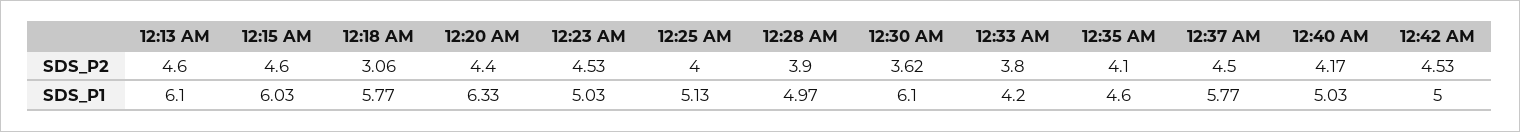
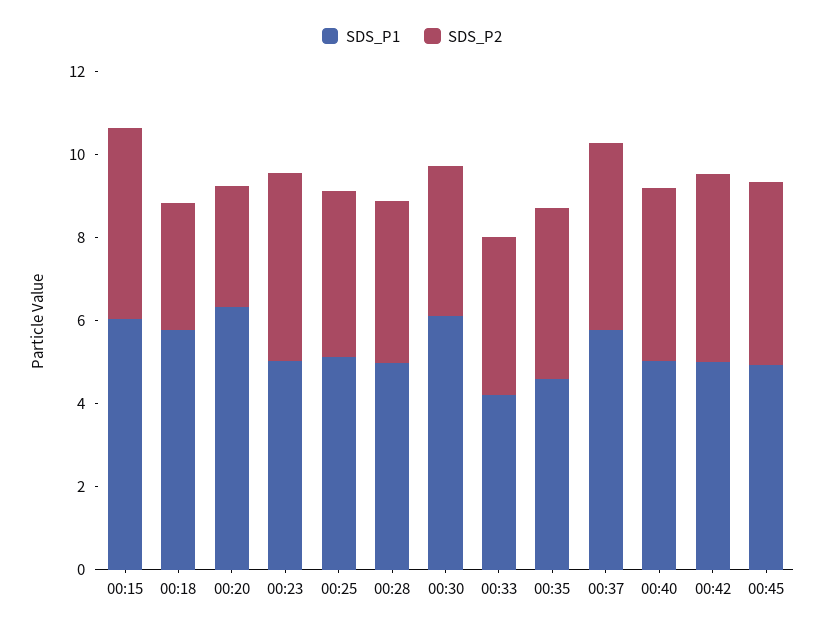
SDS_P2, 12:13 AM: 4.6 -> none
SDS_P2, 12:20 AM: 4.4 -> 3
SDS_P1, 12:13 AM: 6.1 -> none
SDS_P1, 00:45: none -> 5
SDS_P2, 00:45: none -> 4.5

